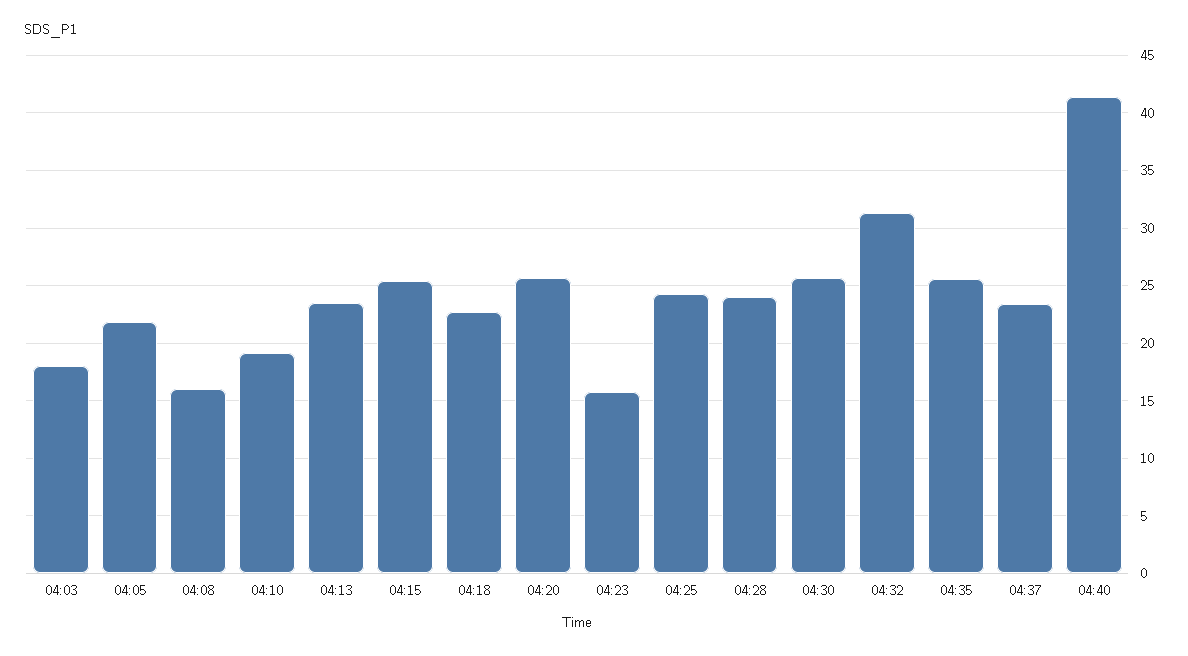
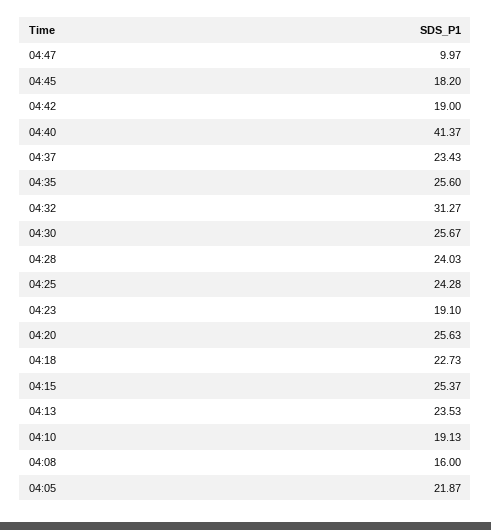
04:03: 18 -> none
04:23: 16 -> 19.1
04:47: none -> 9.97
04:45: none -> 18.2
04:42: none -> 19

